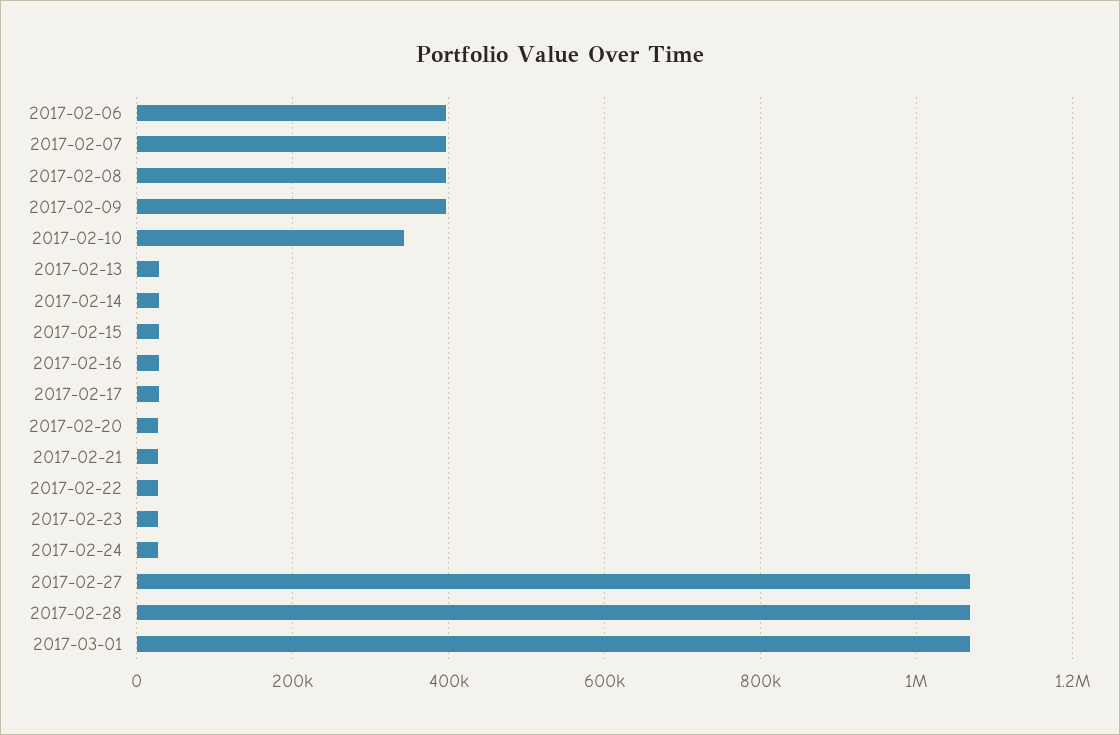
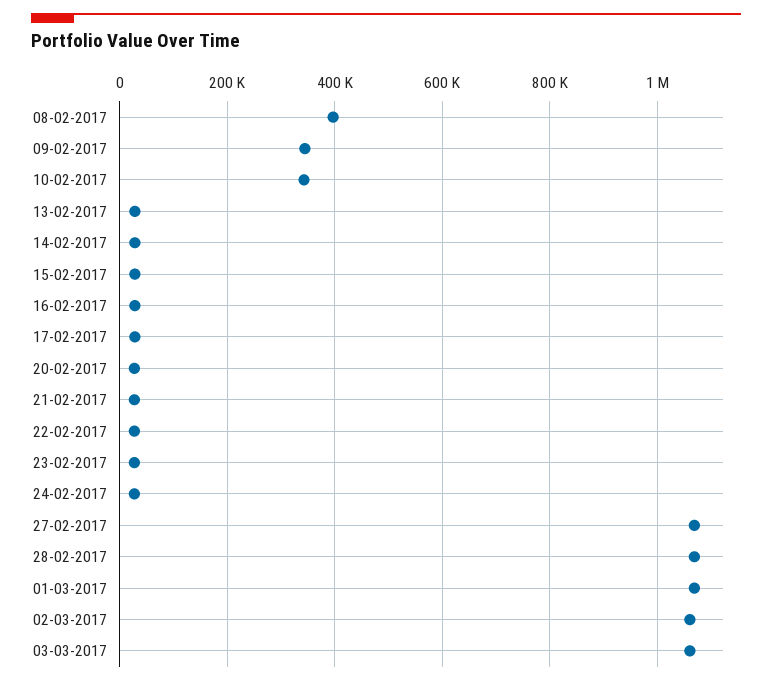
2017-02-06: 400000 -> none
2017-02-07: 400000 -> none
2017-02-09: 400000 -> 340000
02-03-2017: none -> 1060000
03-03-2017: none -> 1060000

